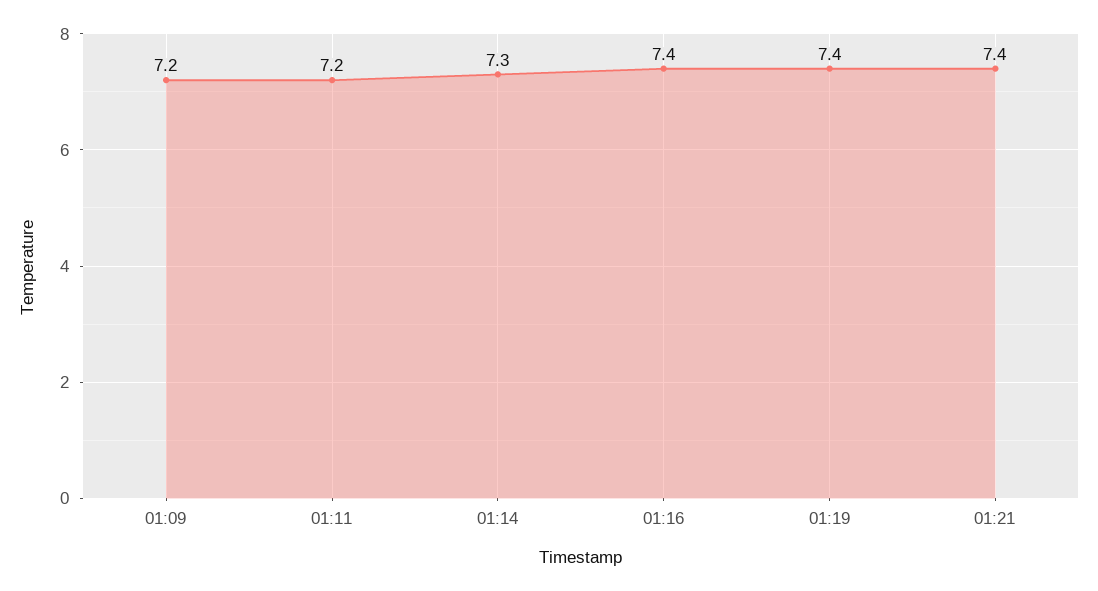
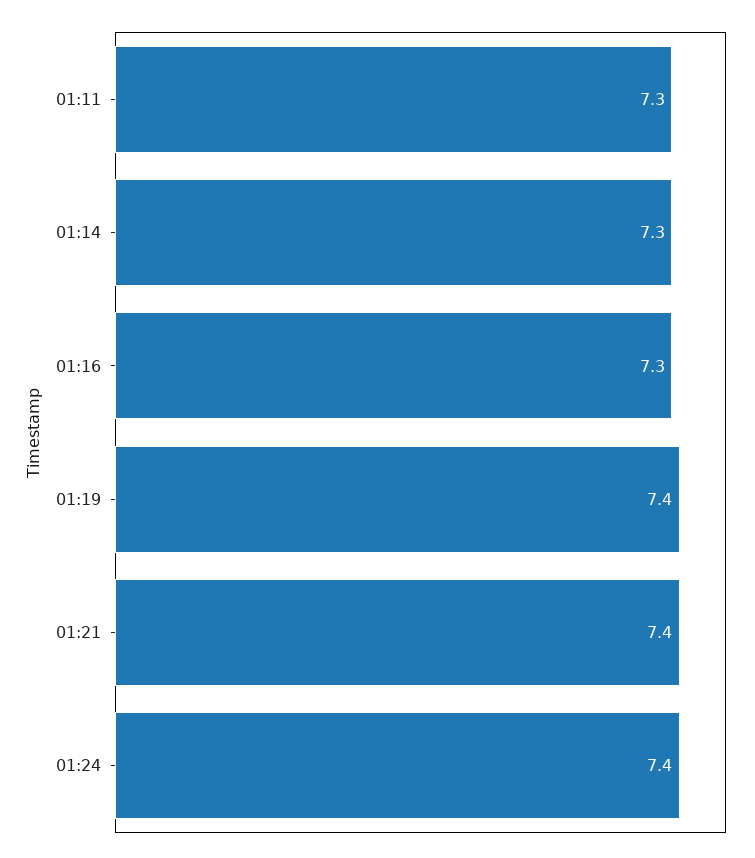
01:09: 7.2 -> none
01:11: 7.2 -> 7.3
01:16: 7.4 -> 7.3
01:24: none -> 7.4

